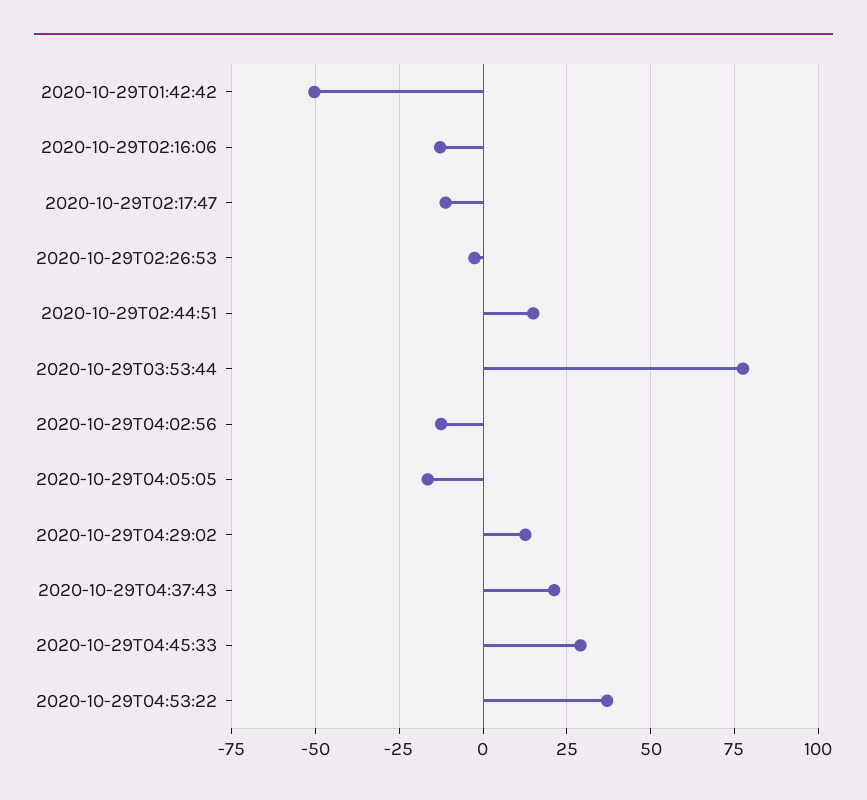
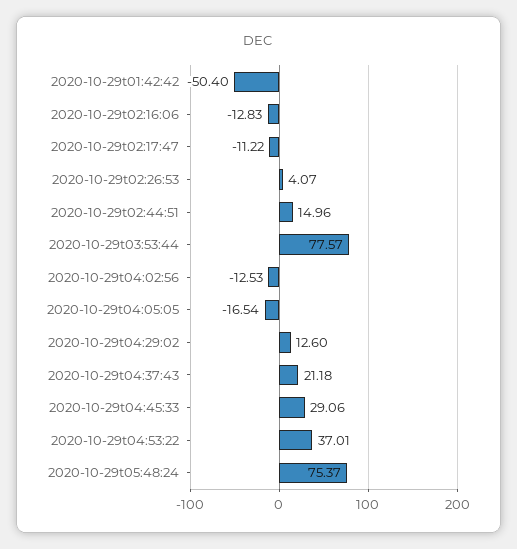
2020-10-29T02:26:53: -2.5 -> 4.07
2020-10-29t05:48:24: none -> 75.37

